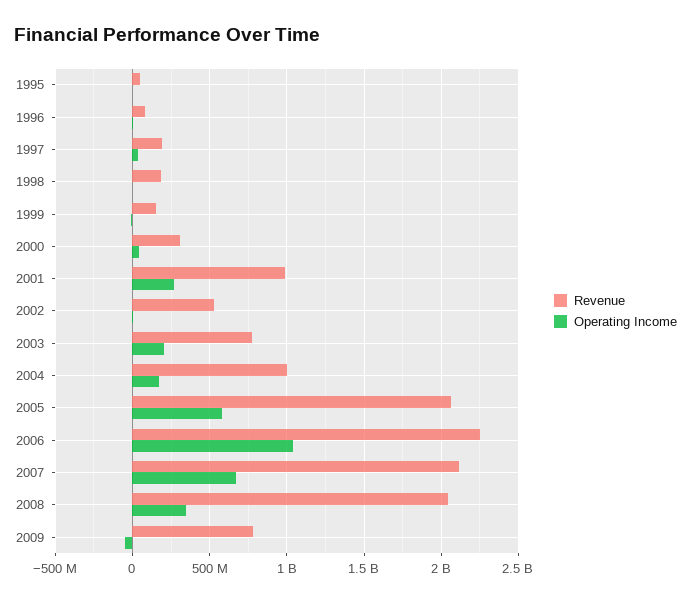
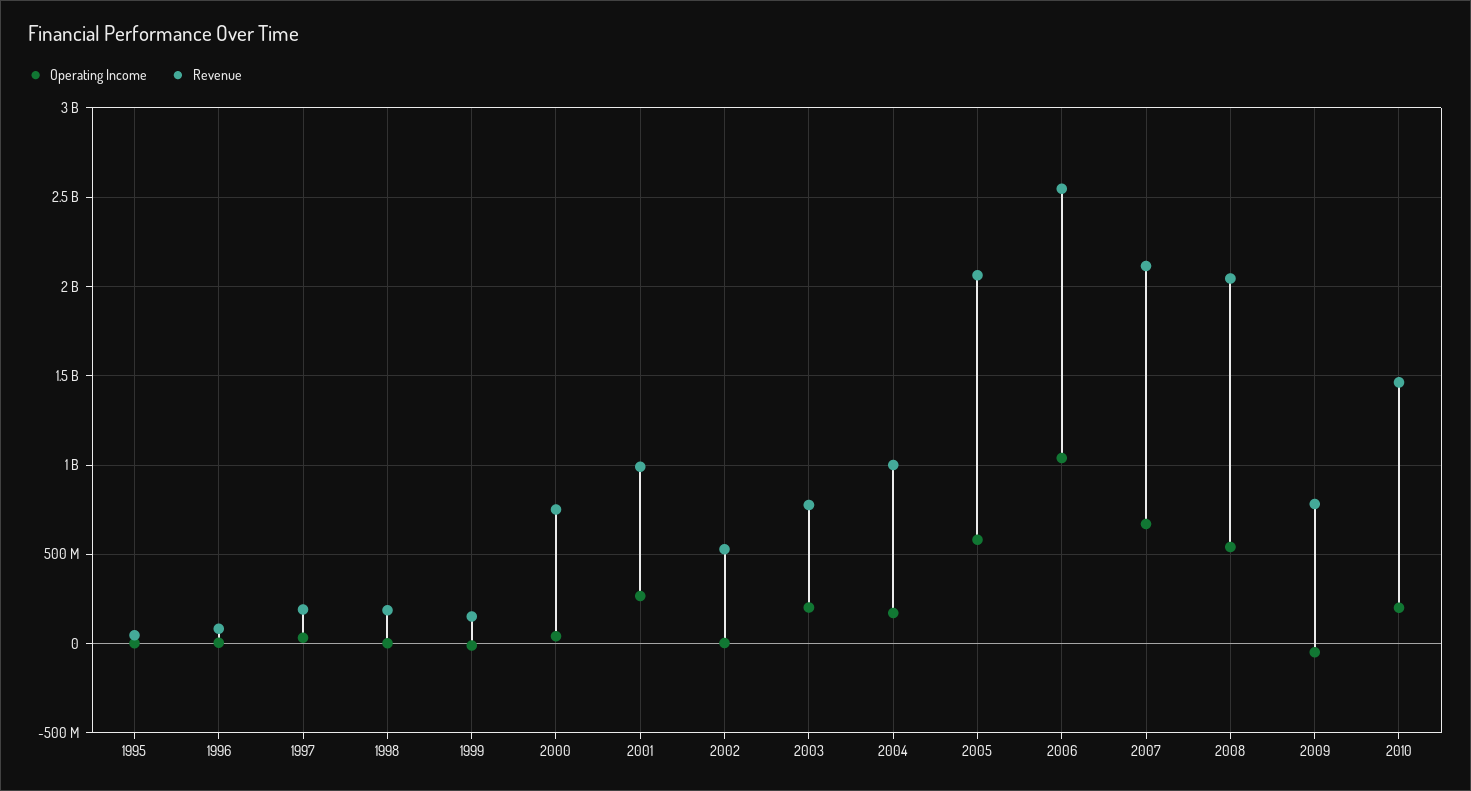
Revenue, 2000: 300000000 -> 750000000
Revenue, 2006: 2250000000 -> 2550000000
Operating Income, 2008: 350000000 -> 550000000
Operating Income, 2010: none -> 200000000
Revenue, 2010: none -> 1450000000

